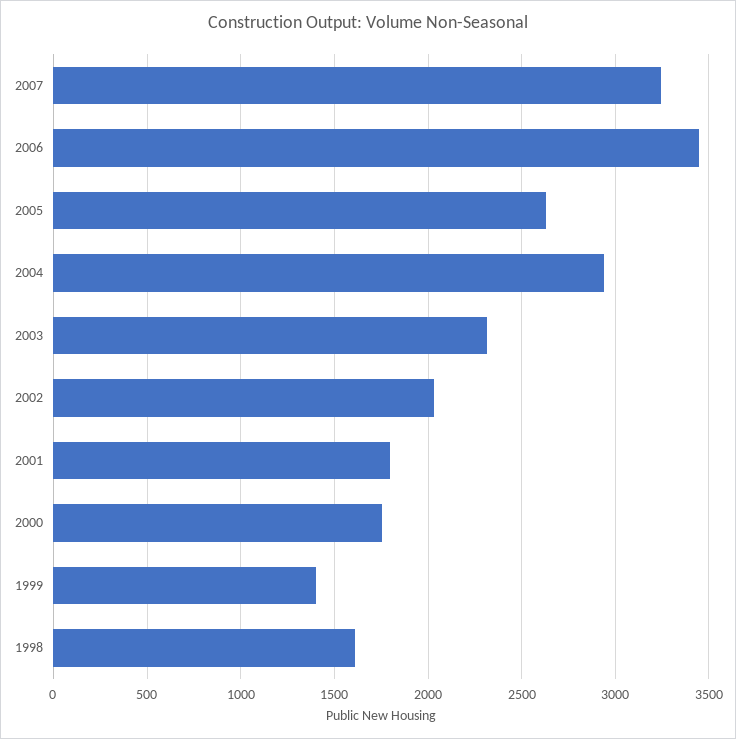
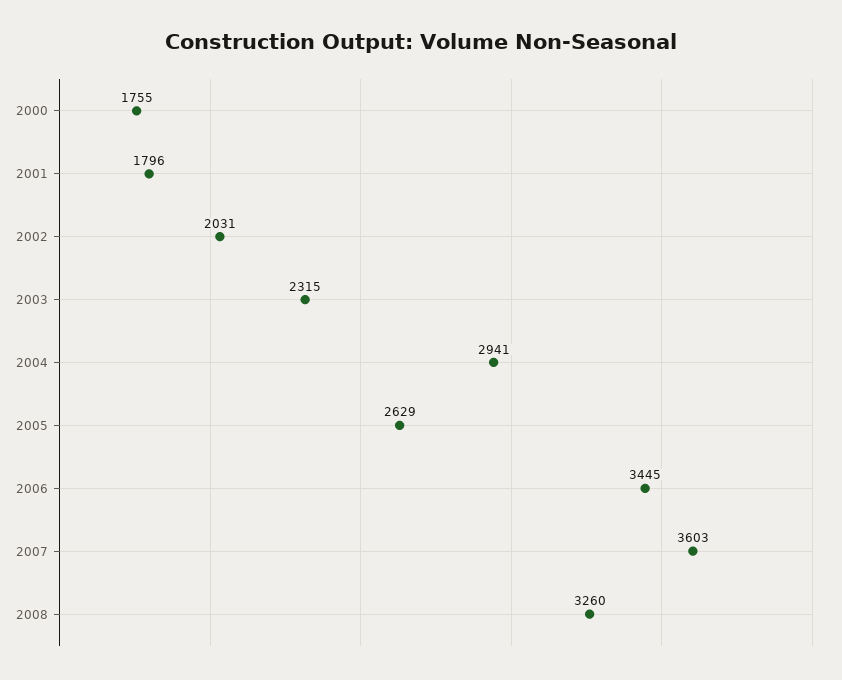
2007: 3250 -> 3603
1999: 1400 -> none
1998: 1600 -> none
2008: none -> 3260

